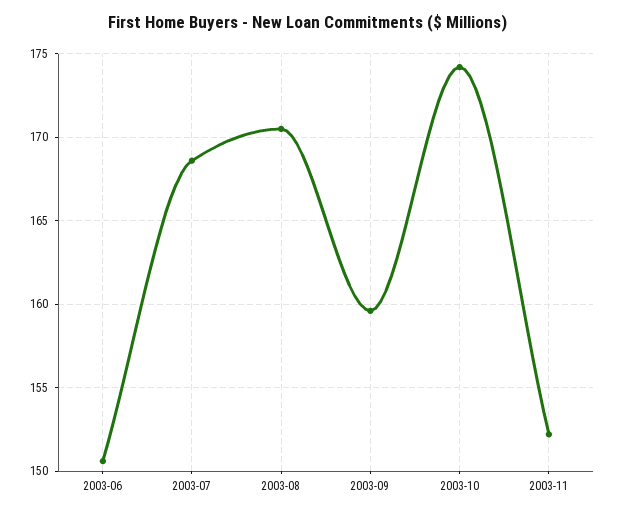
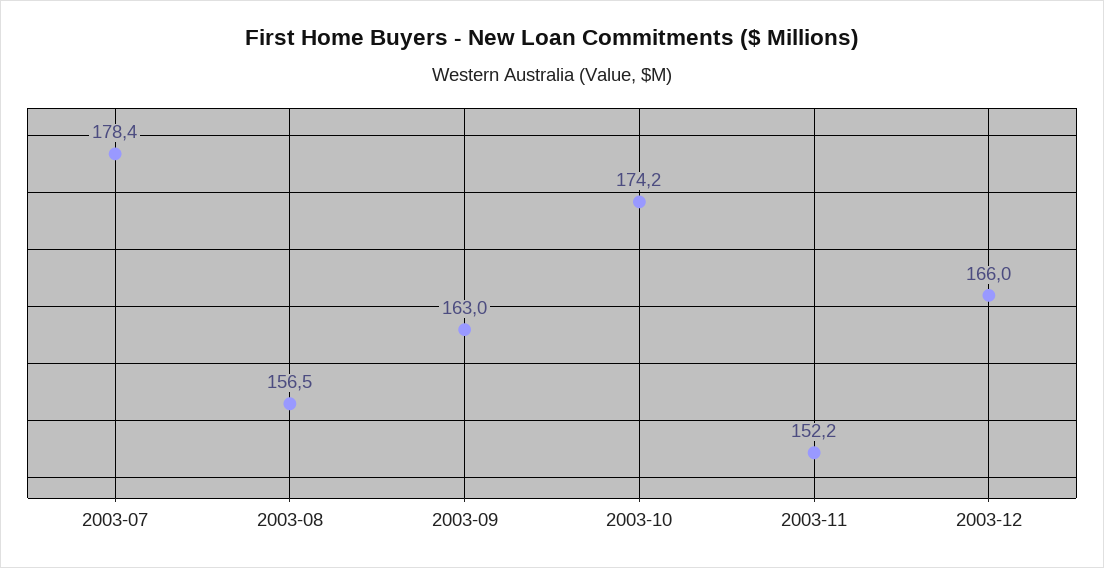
2003-06: 150.5 -> none
2003-07: 168.5 -> 178.4
2003-08: 170.5 -> 156.5
2003-09: 159.5 -> 163
2003-12: none -> 166

